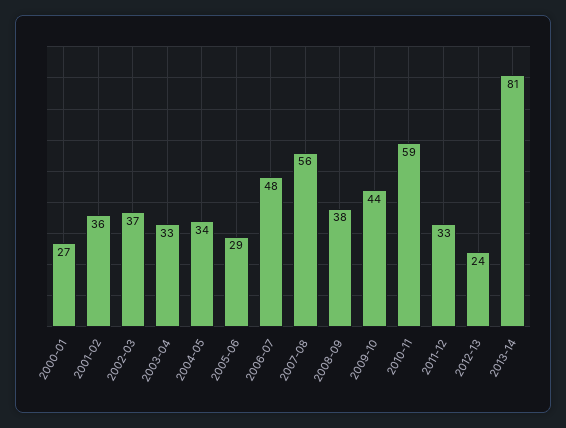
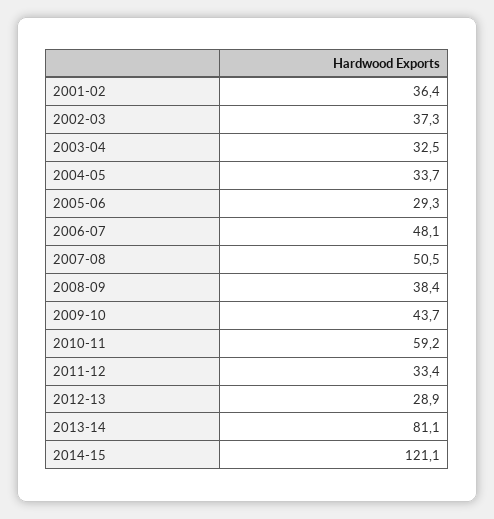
2000-01: 27 -> none
2007-08: 56 -> 50.5
2012-13: 24 -> 28.9
2014-15: none -> 121.1

